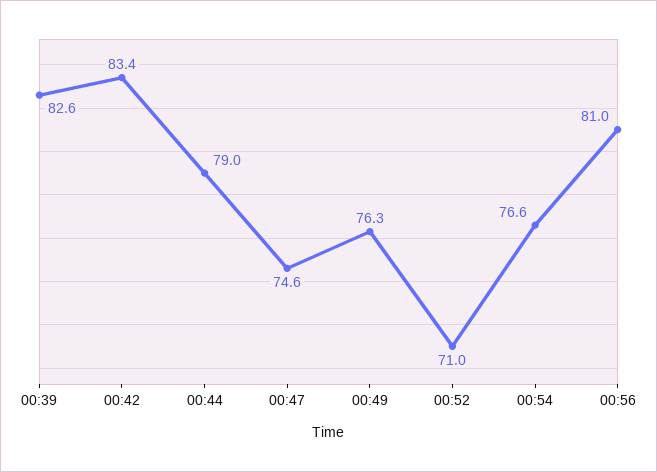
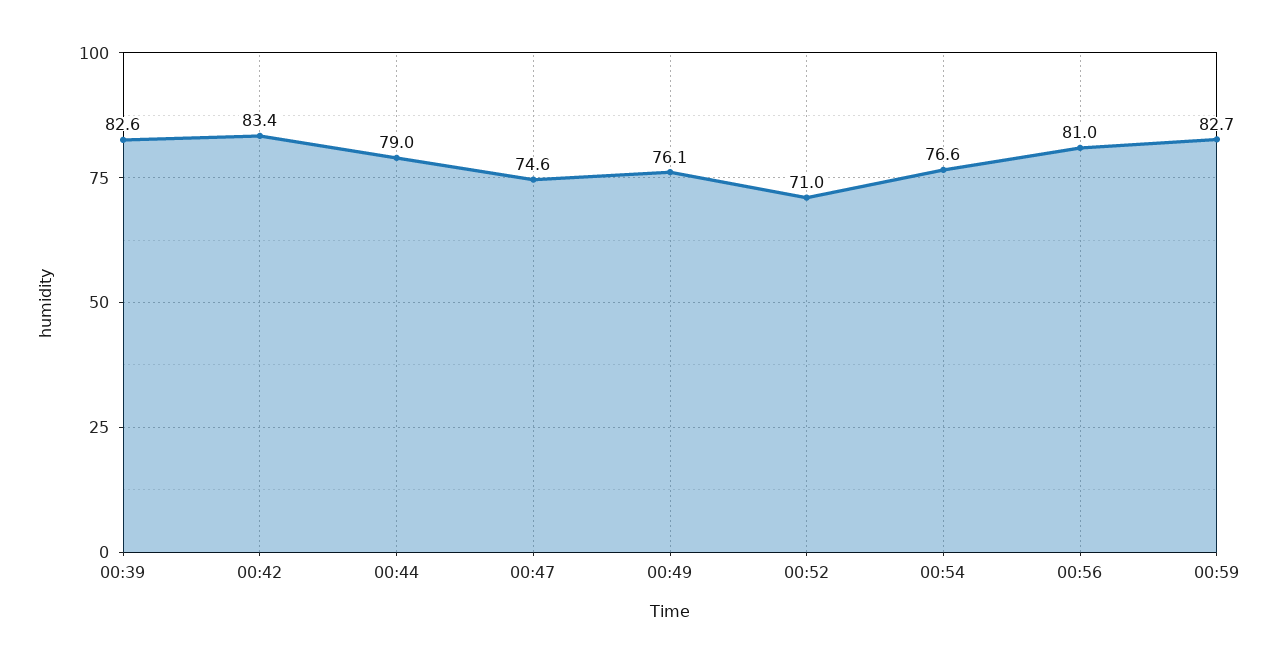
00:49: 76.3 -> 76.1
00:59: none -> 82.7

